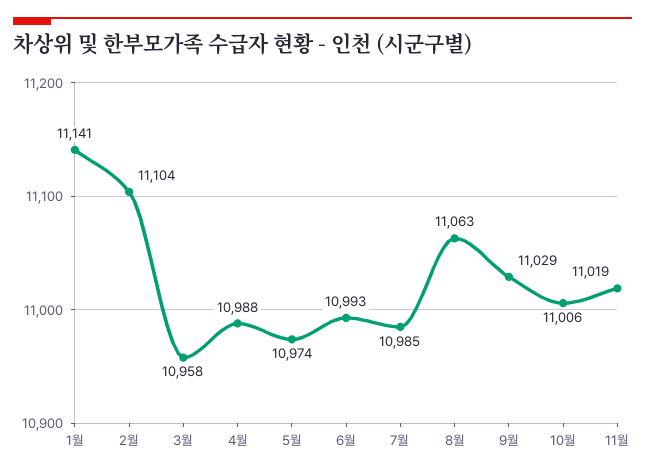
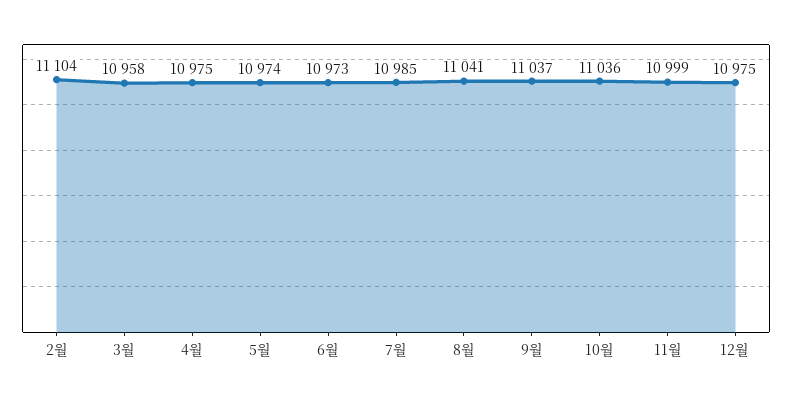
1월: 11141 -> none
4월: 10988 -> 10975
6월: 10993 -> 10973
8월: 11063 -> 11041
9월: 11029 -> 11037
10월: 11006 -> 11036
11월: 11019 -> 10999
12월: none -> 10975

